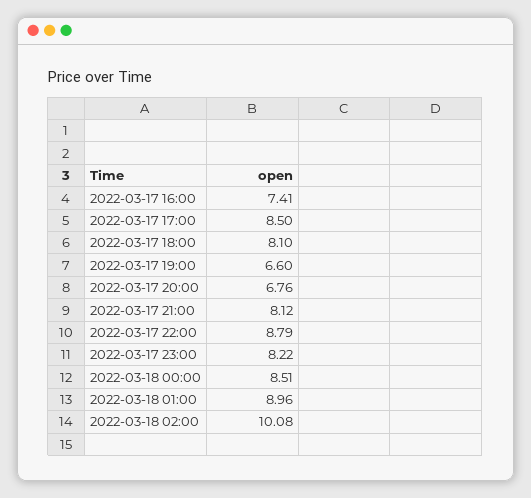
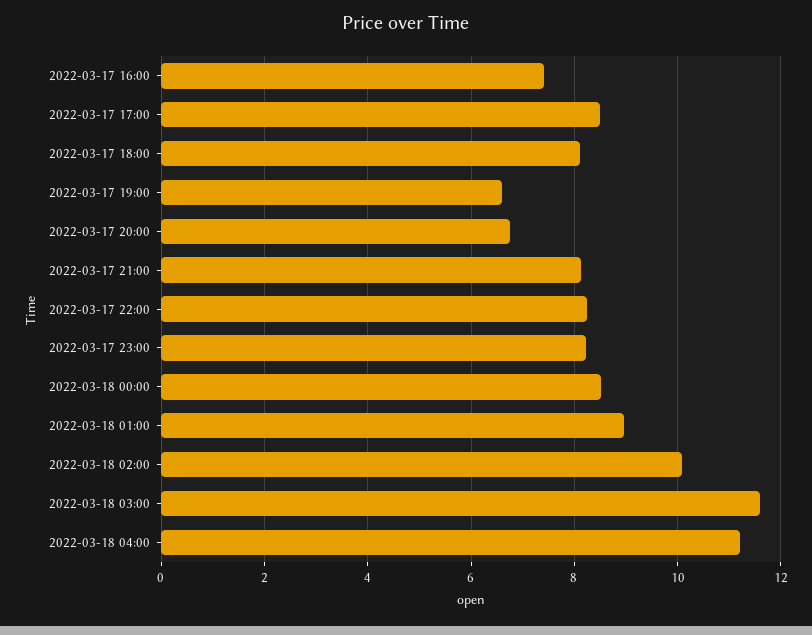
2022-03-17 22:00: 8.79 -> 8.2
2022-03-18 03:00: none -> 11.6
2022-03-18 04:00: none -> 11.2

